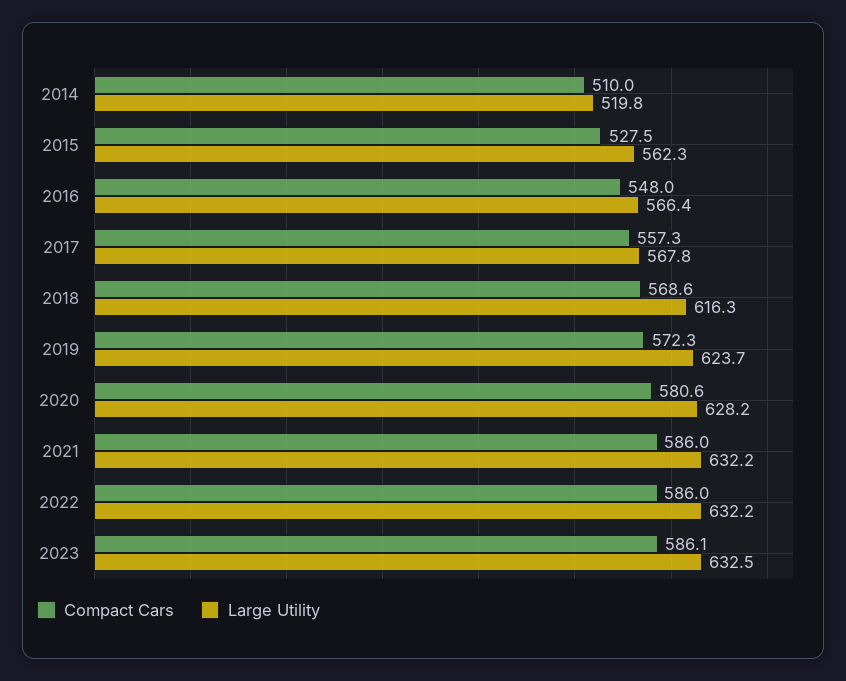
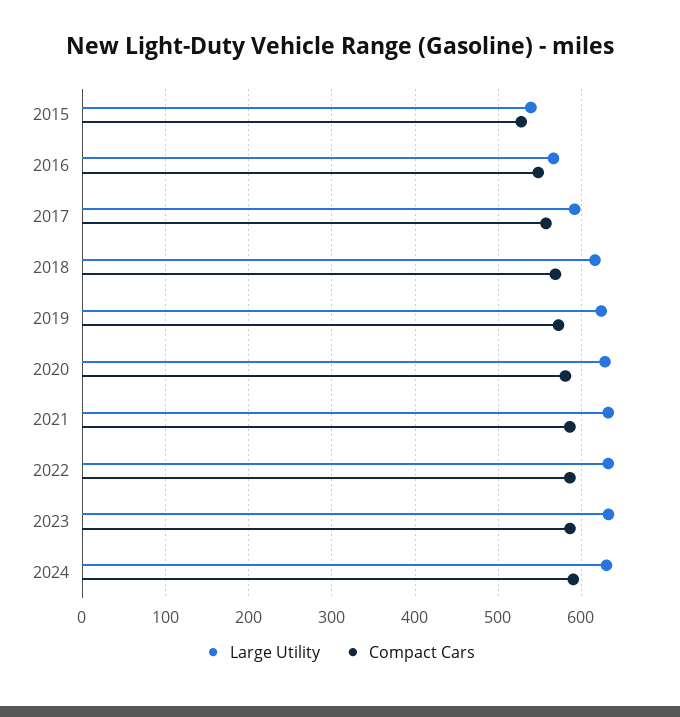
Compact Cars, 2014: 510 -> none
Large Utility, 2014: 519.8 -> none
Large Utility, 2015: 562.3 -> 540
Large Utility, 2017: 567.8 -> 590
Large Utility, 2024: none -> 630
Compact Cars, 2024: none -> 590

